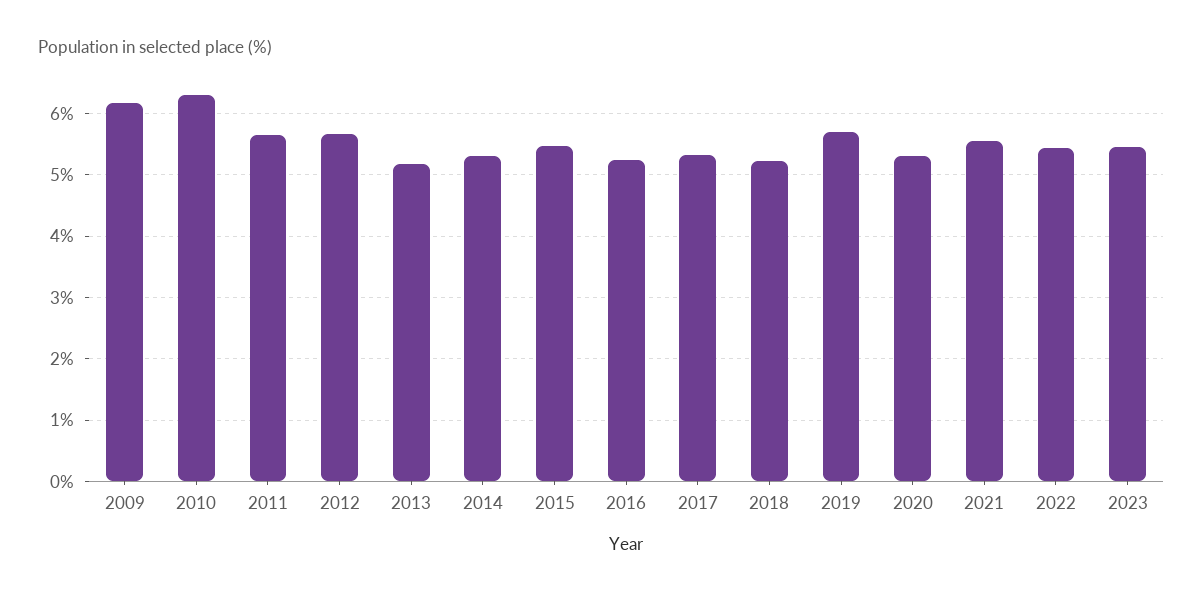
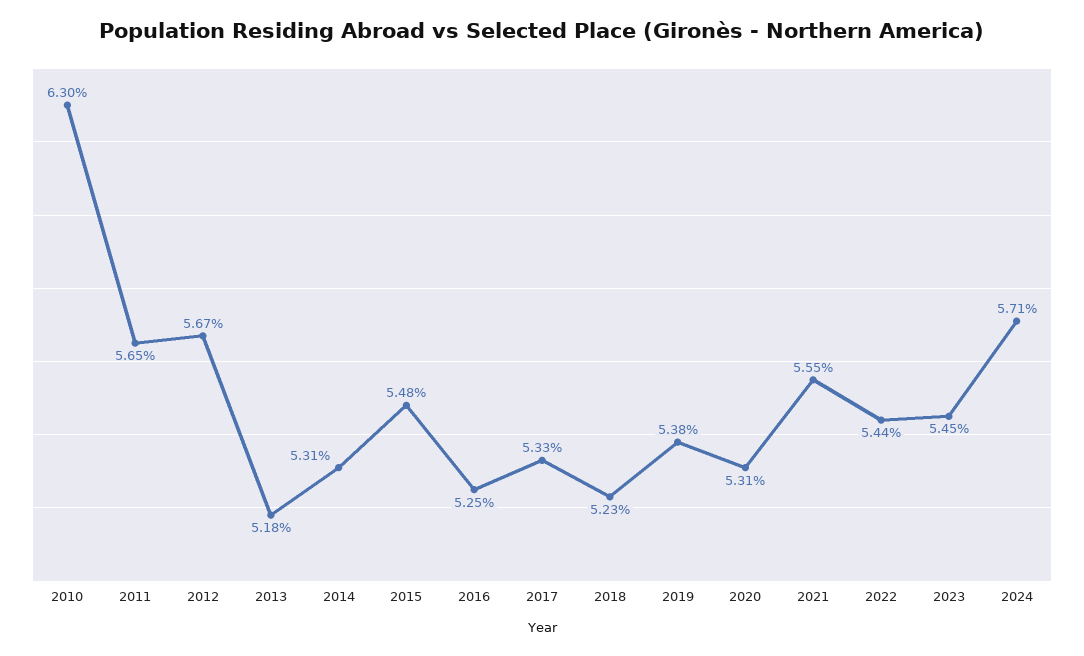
2009: 6.2 -> none
2019: 5.7 -> 5.38
2024: none -> 5.71

